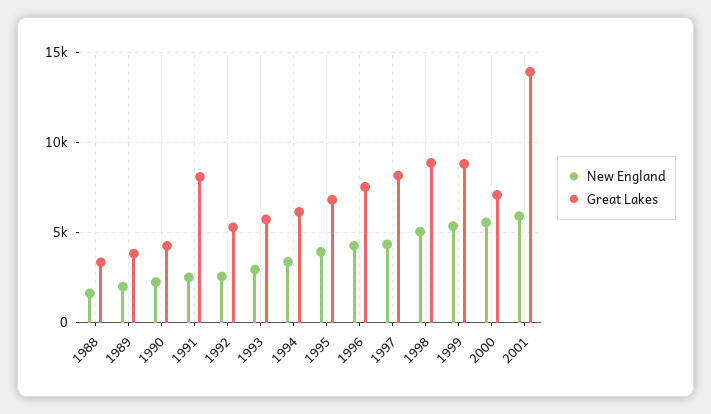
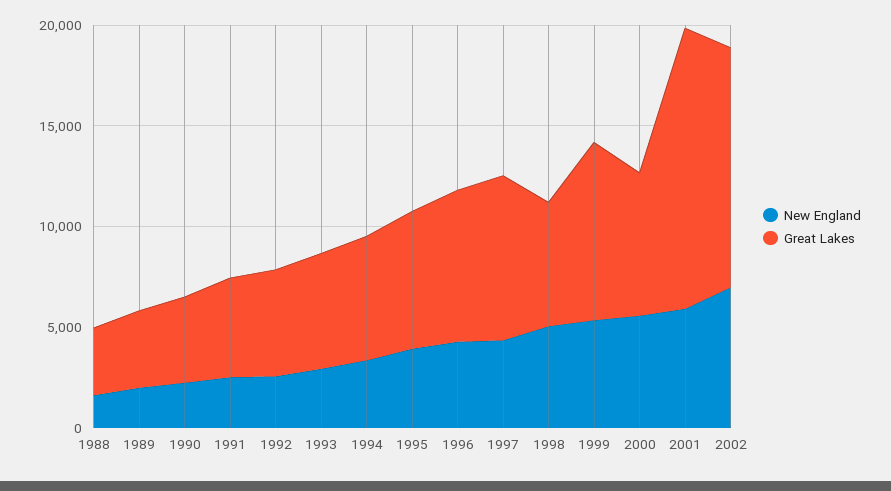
Great Lakes, 1991: 8000 -> 5000
Great Lakes, 1998: 9000 -> 6000
New England, 2002: none -> 7000
Great Lakes, 2002: none -> 12000

